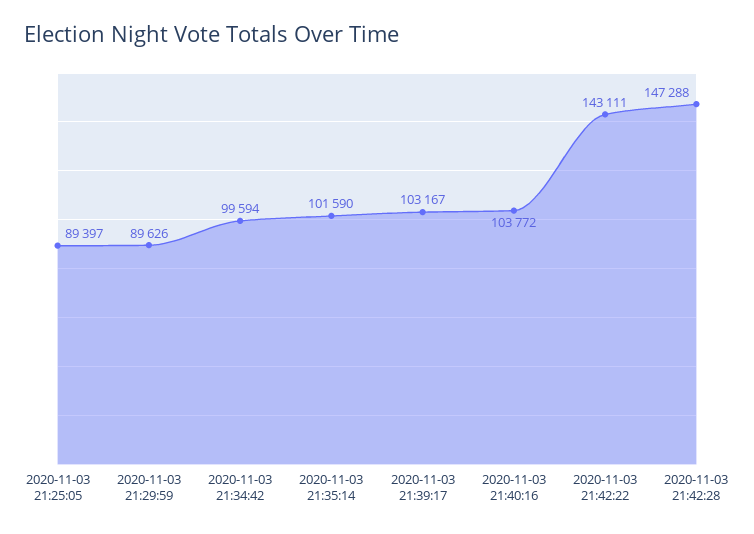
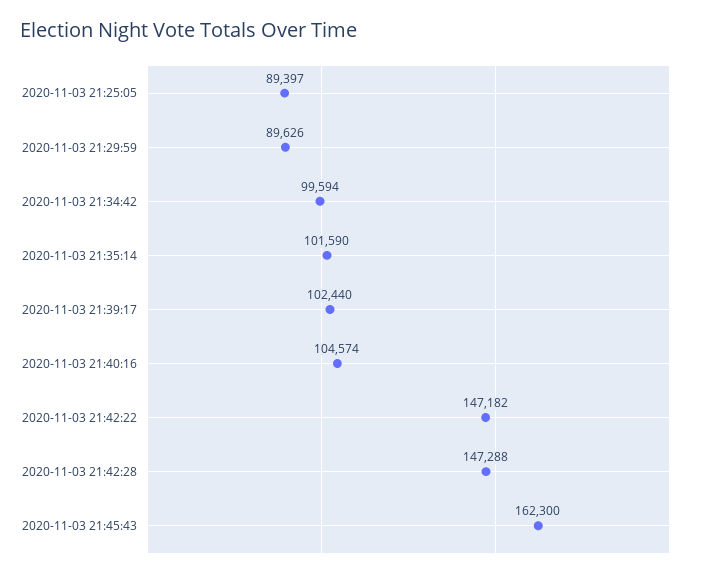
2020-11-03 21:39:17: 103167 -> 102440
2020-11-03 21:40:16: 103772 -> 104574
2020-11-03 21:42:22: 143111 -> 147182
2020-11-03 21:45:43: none -> 162300

